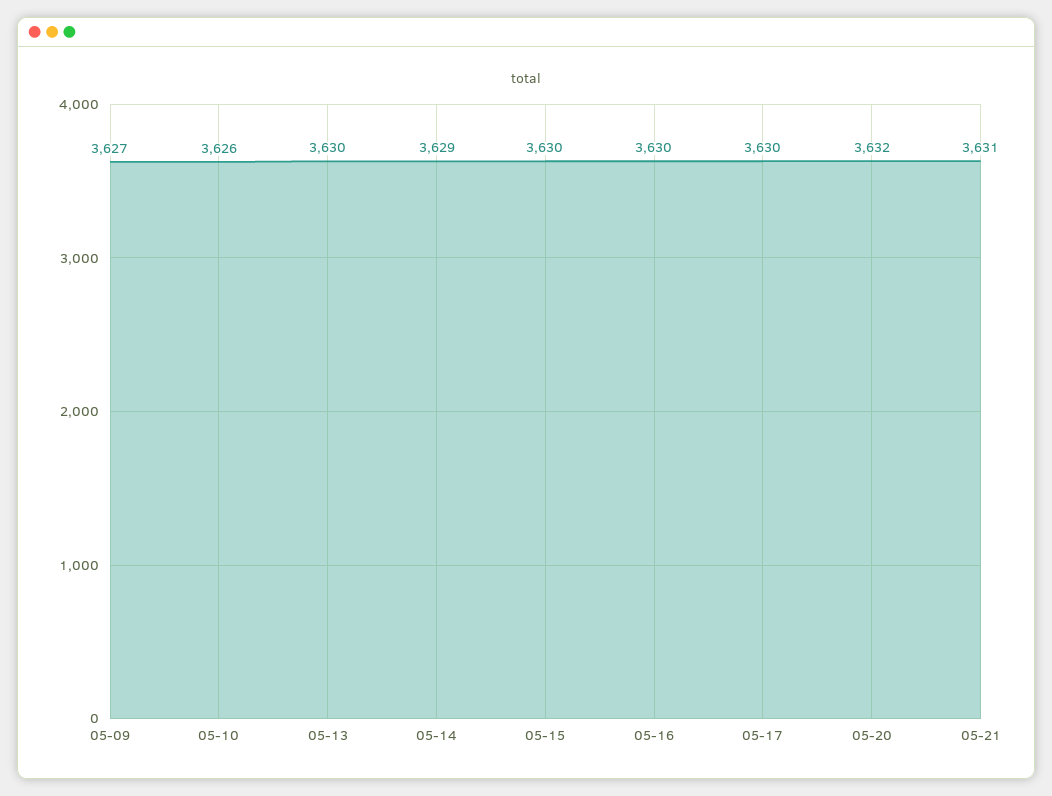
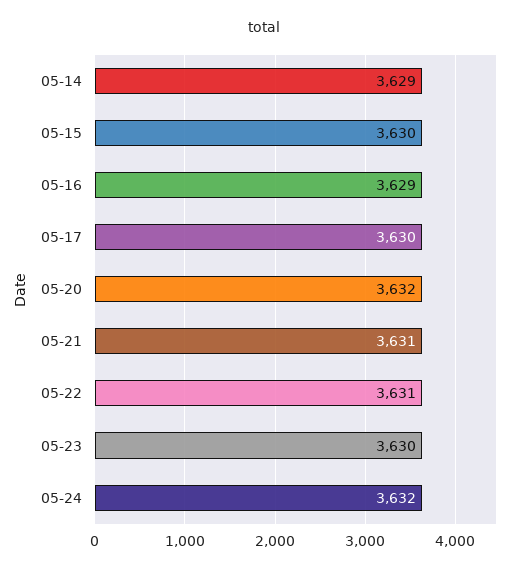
05-09: 3627 -> none
05-10: 3626 -> none
05-13: 3630 -> none
05-16: 3630 -> 3629
05-22: none -> 3631
05-23: none -> 3630
05-24: none -> 3632

